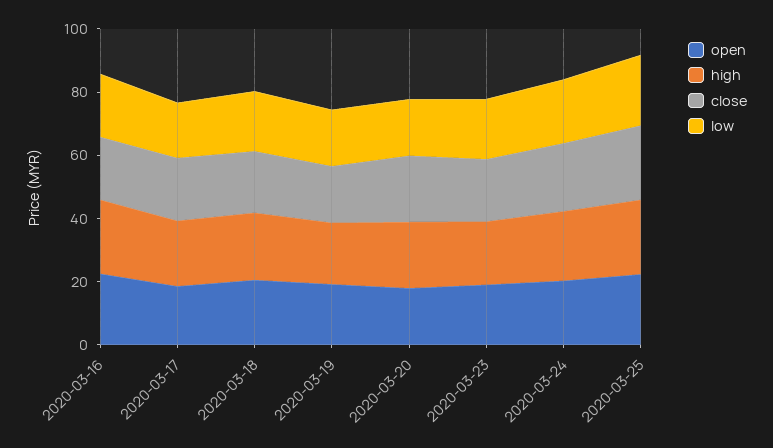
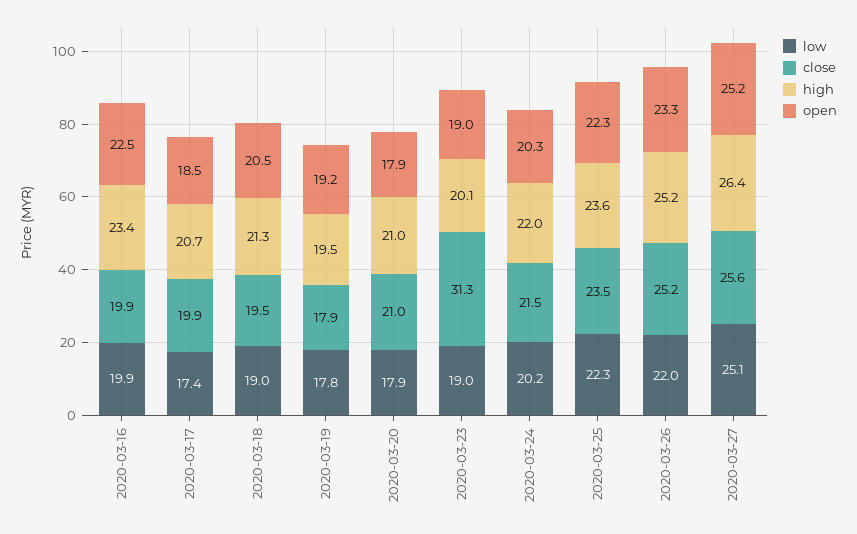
close, 2020-03-23: 20 -> 31.3
low, 2020-03-26: none -> 22
close, 2020-03-26: none -> 25.2
high, 2020-03-26: none -> 25.2
open, 2020-03-26: none -> 23.3
low, 2020-03-27: none -> 25.1
close, 2020-03-27: none -> 25.6
high, 2020-03-27: none -> 26.4
open, 2020-03-27: none -> 25.2

